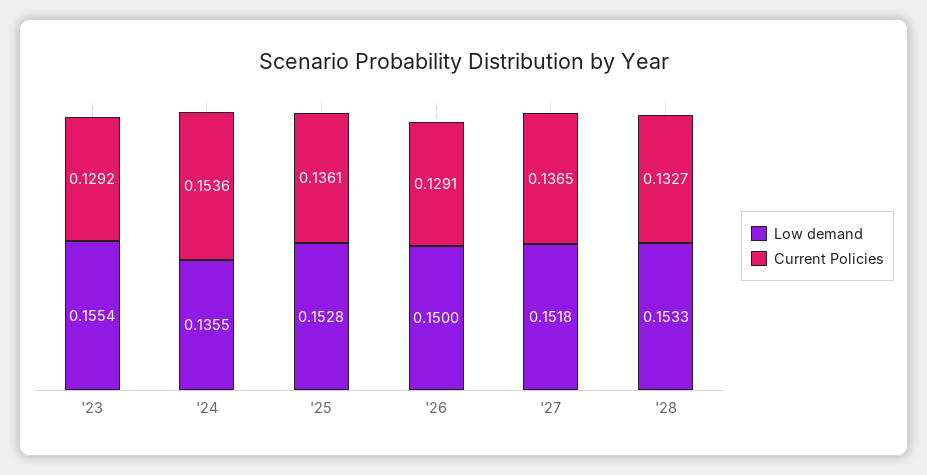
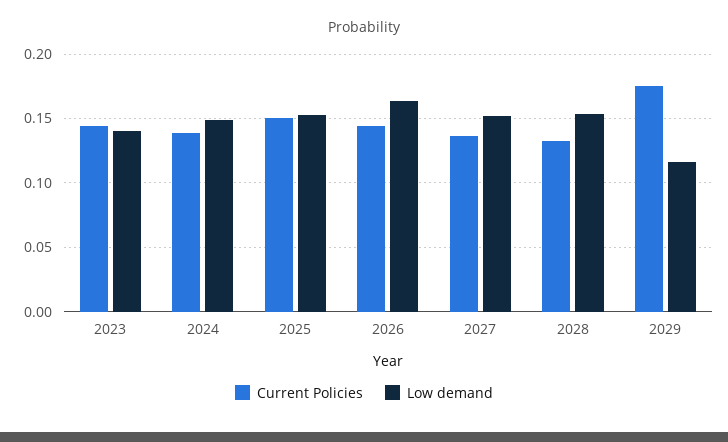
Low demand, '23: 0.1554 -> 0.14
Current Policies, '23: 0.1292 -> 0.145
Low demand, '24: 0.1355 -> 0.15
Current Policies, '24: 0.1536 -> 0.14
Current Policies, '25: 0.1361 -> 0.15
Low demand, '26: 0.15 -> 0.165
Current Policies, '26: 0.1291 -> 0.145
Current Policies, 2029: none -> 0.175
Low demand, 2029: none -> 0.115

